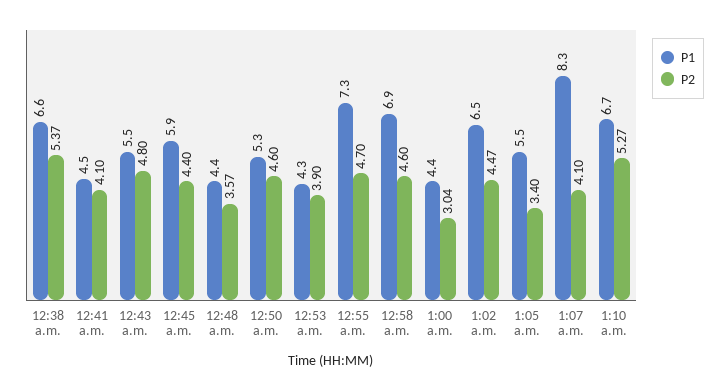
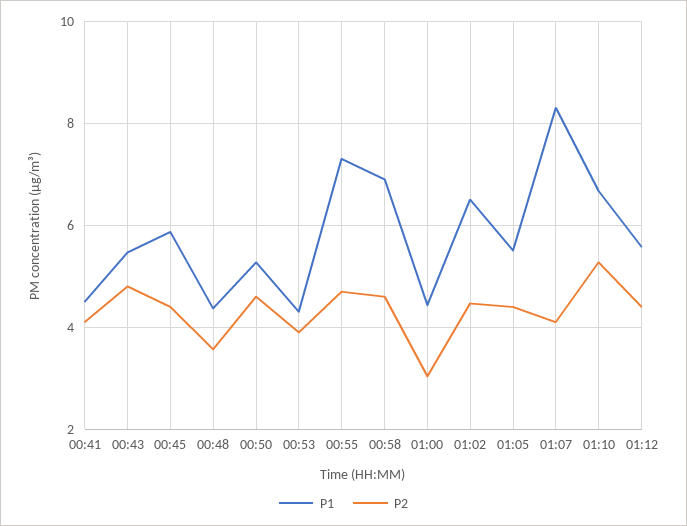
P1, 12:38 a.m.: 6.6 -> none
P2, 12:38 a.m.: 5.37 -> none
P2, 1:05 a.m.: 3.4 -> 4.4
P1, 01:12: none -> 5.6
P2, 01:12: none -> 4.4

